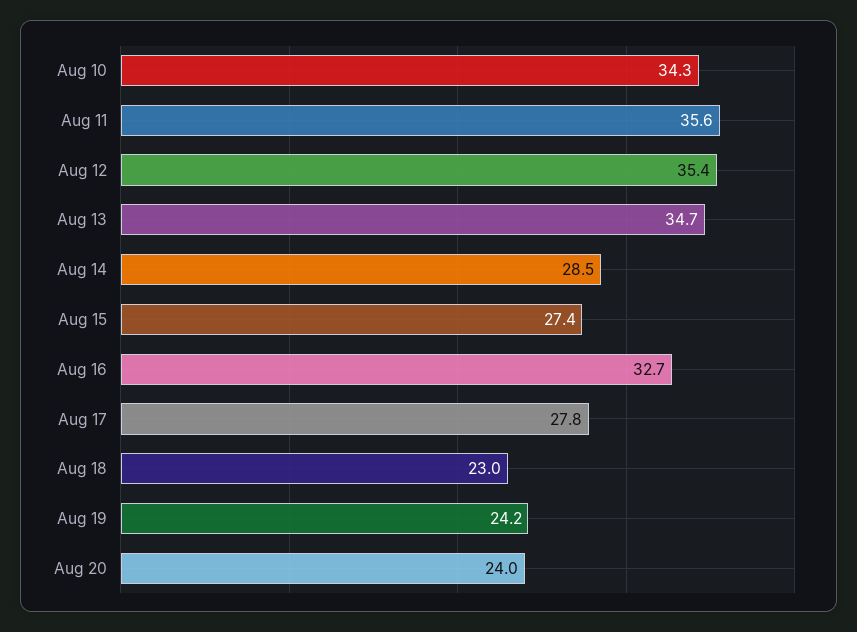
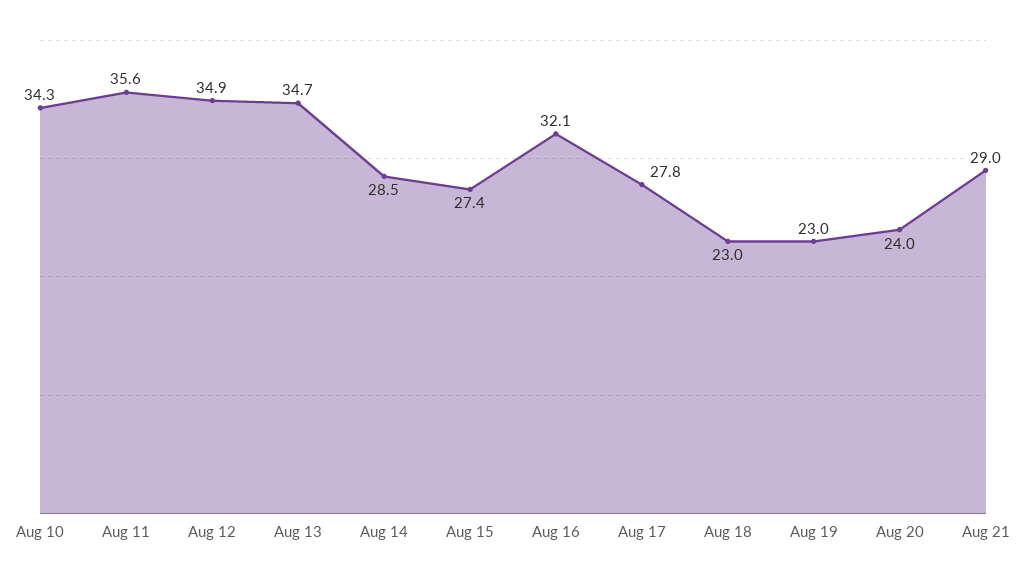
Aug 12: 35.4 -> 34.9
Aug 16: 32.7 -> 32.1
Aug 19: 24.2 -> 23
Aug 21: none -> 29

